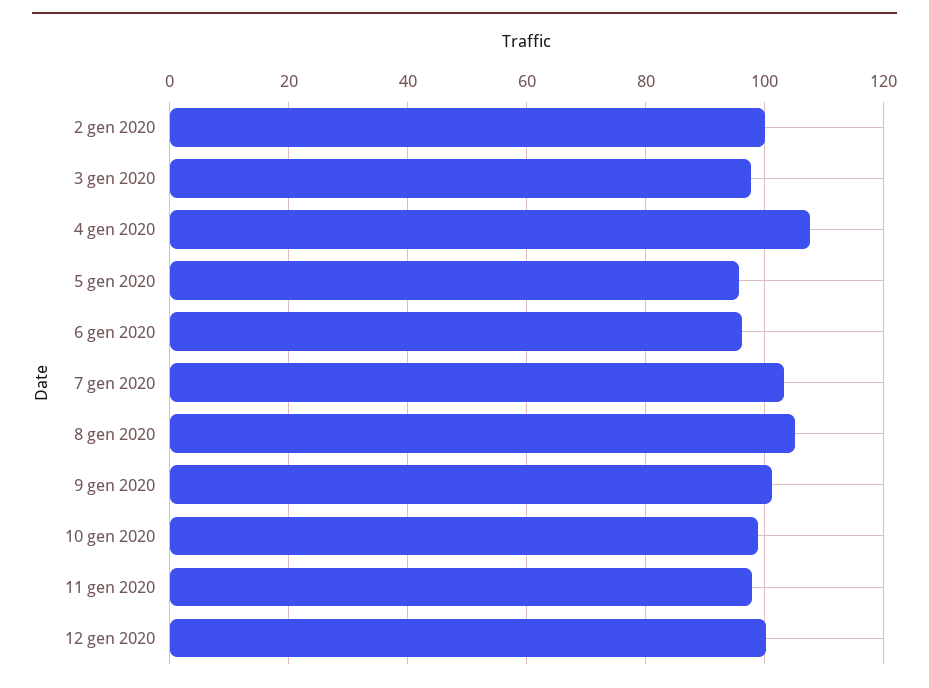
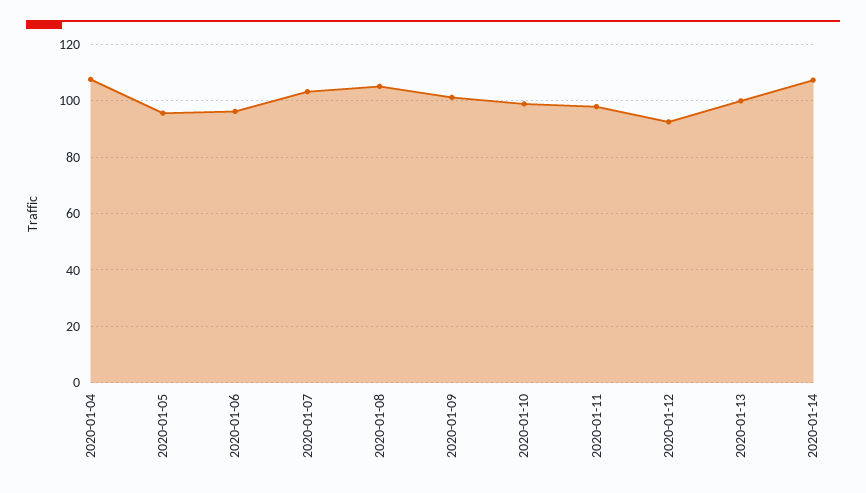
2 gen 2020: 100 -> none
3 gen 2020: 98 -> none
12 gen 2020: 100 -> 92.5
2020-01-13: none -> 100
2020-01-14: none -> 107.5

